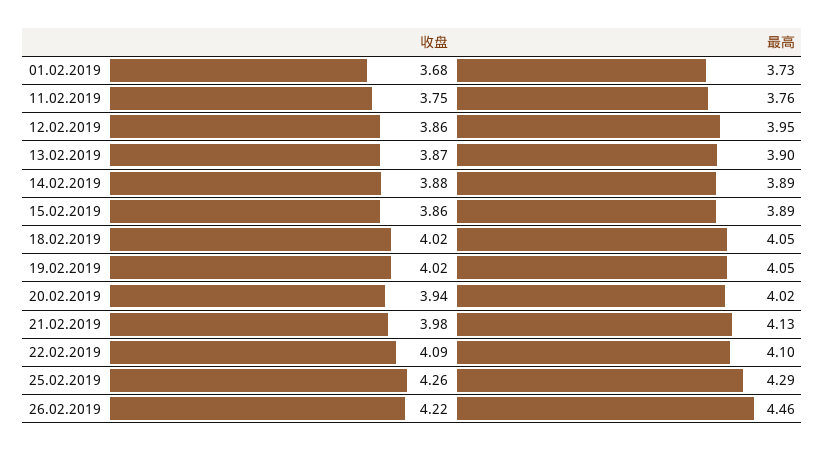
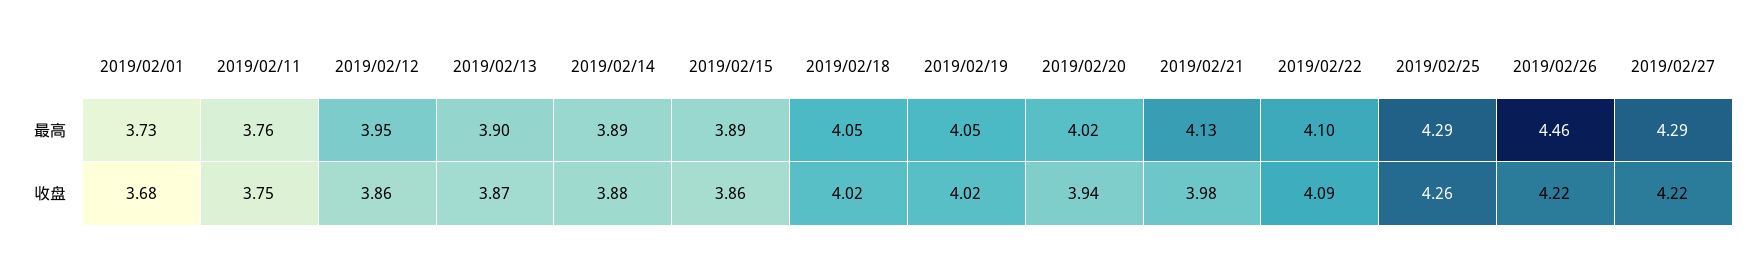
最高, 2019/02/27: none -> 4.29
收盘, 2019/02/27: none -> 4.22

